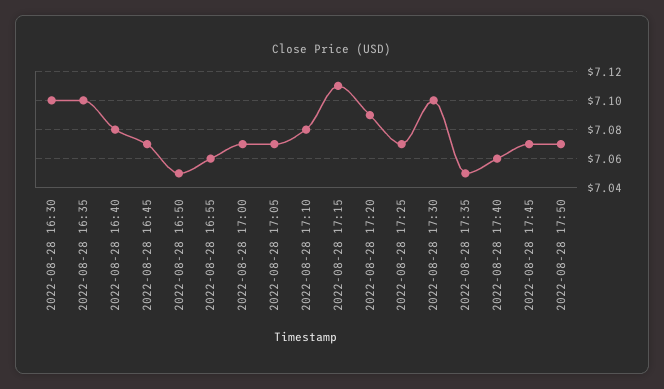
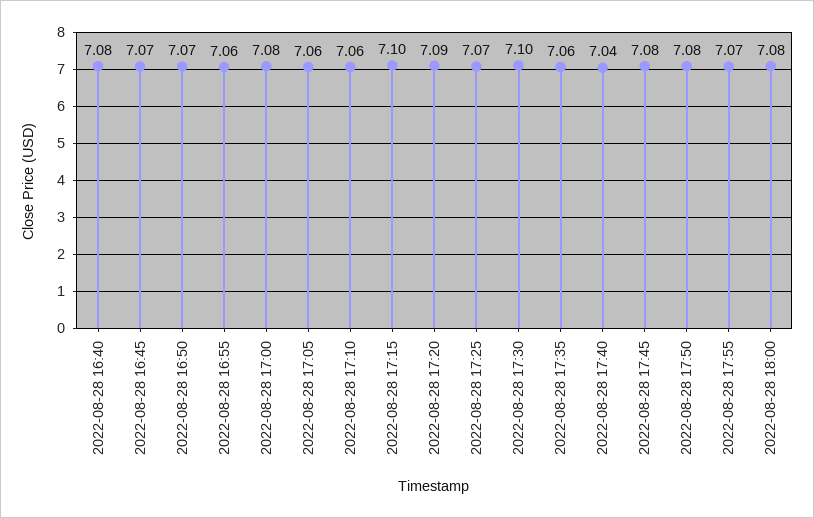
2022-08-28 16:30: 7.1 -> none
2022-08-28 16:35: 7.1 -> none
2022-08-28 16:50: 7.05 -> 7.07
2022-08-28 17:00: 7.07 -> 7.08
2022-08-28 17:05: 7.07 -> 7.06
2022-08-28 17:10: 7.08 -> 7.06
2022-08-28 17:15: 7.11 -> 7.1
2022-08-28 17:35: 7.05 -> 7.06
2022-08-28 17:40: 7.06 -> 7.04
2022-08-28 17:45: 7.07 -> 7.08
2022-08-28 17:50: 7.07 -> 7.08
2022-08-28 17:55: none -> 7.07
2022-08-28 18:00: none -> 7.08

